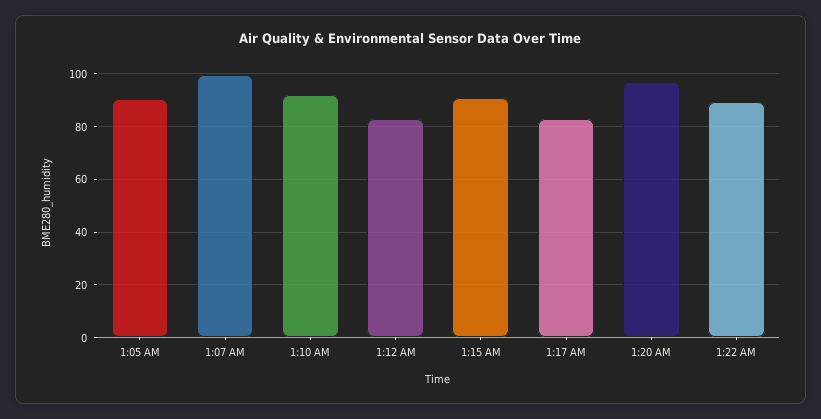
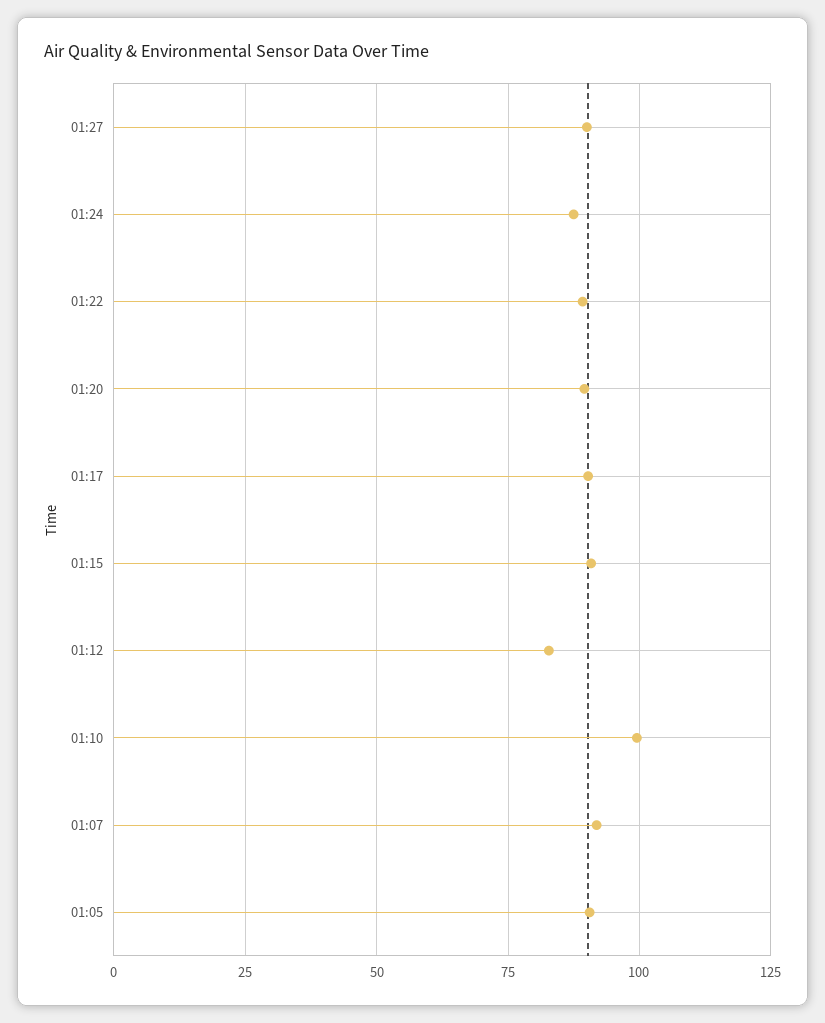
1:07 AM: 100 -> 92.5
1:10 AM: 92.5 -> 100
1:17 AM: 82.5 -> 90
1:20 AM: 97.5 -> 90
01:27: none -> 90
01:24: none -> 87.5

